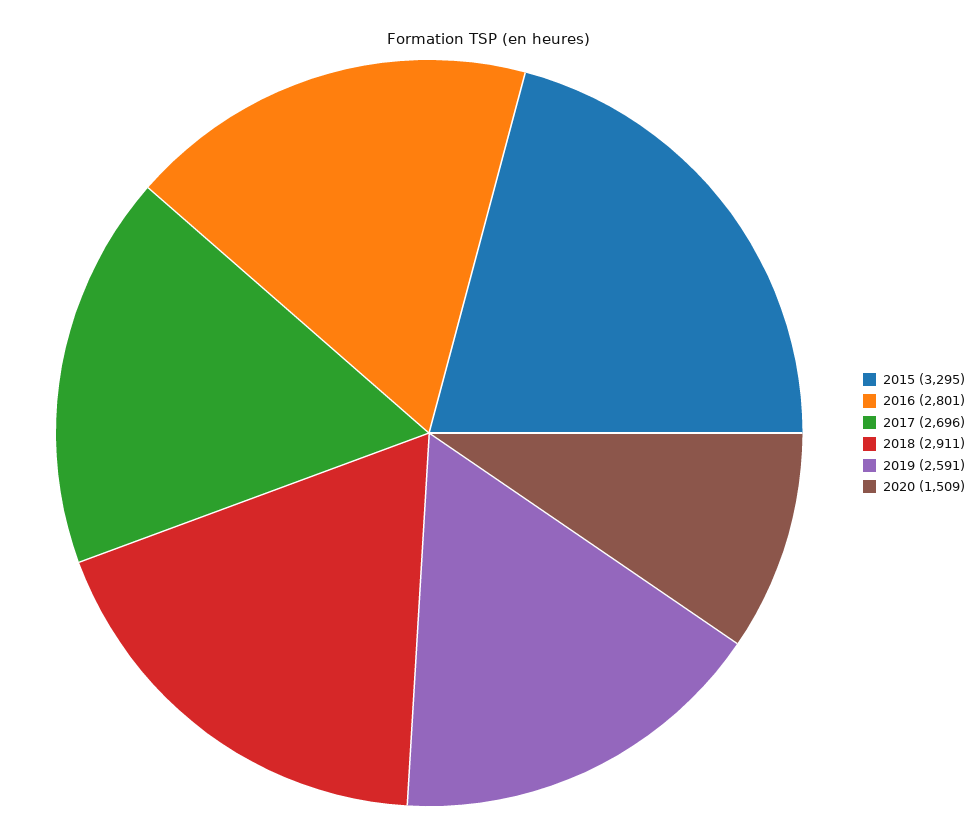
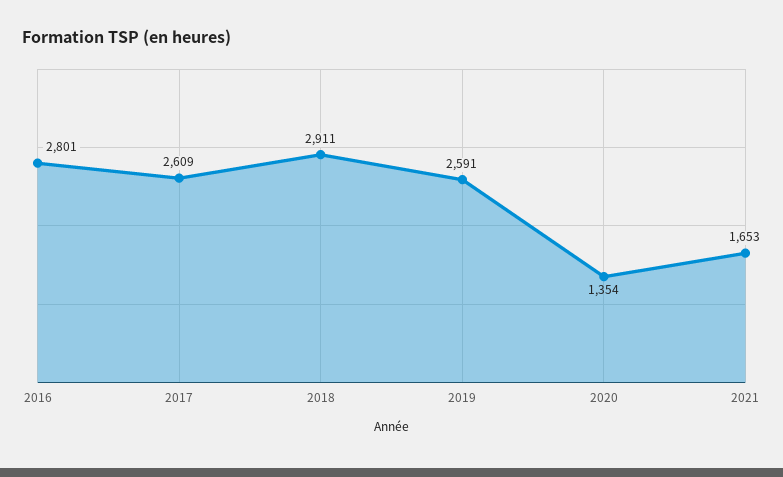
2015: 3295 -> none
2017: 2696 -> 2609
2020: 1509 -> 1354
2021: none -> 1653

